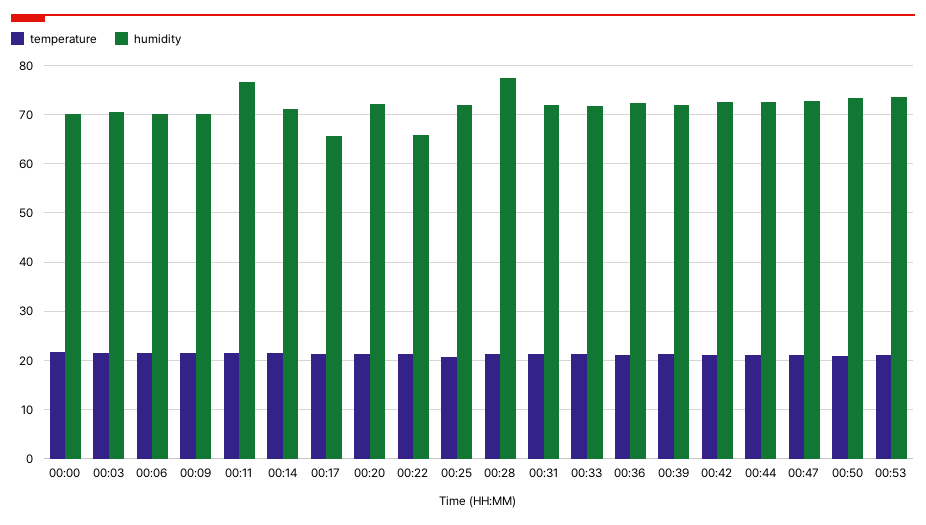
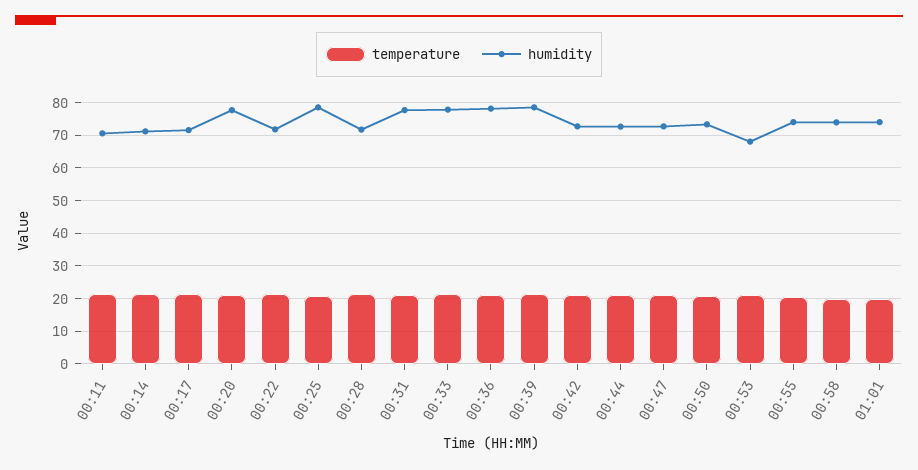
temperature, 00:00: 22 -> none
humidity, 00:00: 70 -> none
temperature, 00:03: 22 -> none
humidity, 00:03: 70 -> none
temperature, 00:06: 22 -> none
humidity, 00:06: 70 -> none
temperature, 00:09: 22 -> none
humidity, 00:09: 70 -> none
humidity, 00:11: 76 -> 70
humidity, 00:17: 66 -> 72
humidity, 00:20: 72 -> 78
humidity, 00:22: 66 -> 72
humidity, 00:25: 72 -> 78
humidity, 00:28: 78 -> 72
humidity, 00:31: 72 -> 78
humidity, 00:33: 72 -> 78
humidity, 00:36: 72 -> 78
humidity, 00:39: 72 -> 78
humidity, 00:53: 74 -> 68
temperature, 00:55: none -> 20
humidity, 00:55: none -> 74
temperature, 00:58: none -> 20
humidity, 00:58: none -> 74
temperature, 01:01: none -> 20
humidity, 01:01: none -> 74

